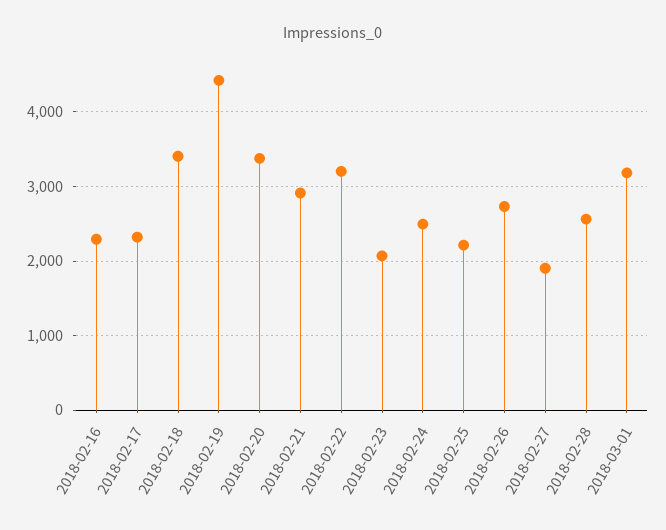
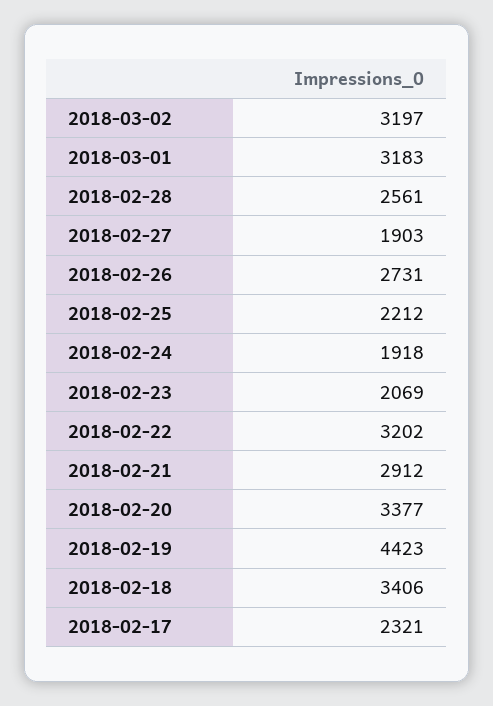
2018-02-16: 2300 -> none
2018-02-24: 2500 -> 1918
2018-03-02: none -> 3197

